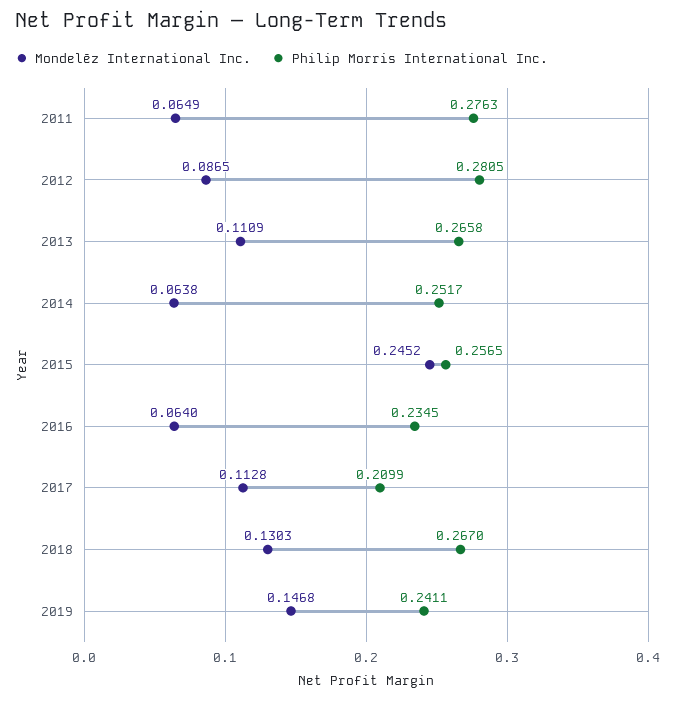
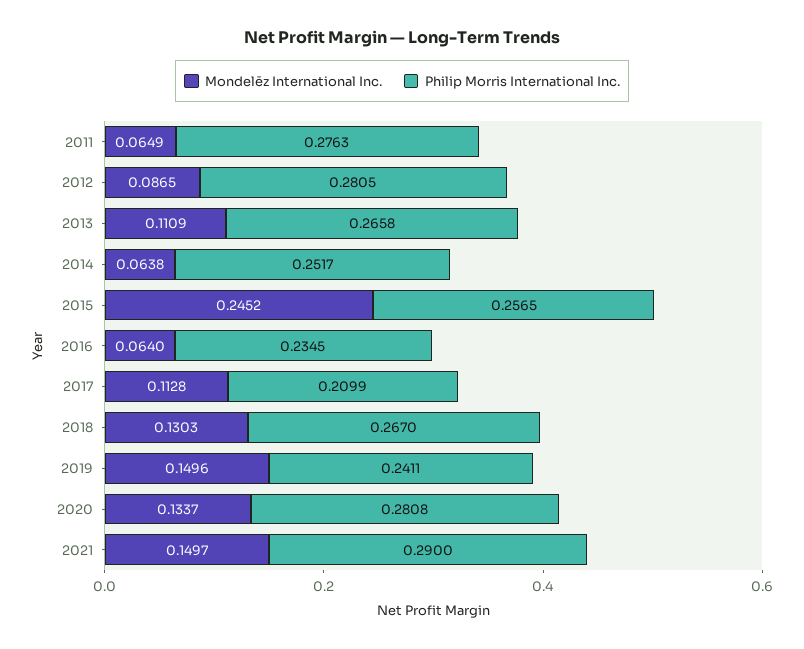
Mondelēz International Inc., 2019: 0.1468 -> 0.1496
Mondelēz International Inc., 2020: none -> 0.1337
Philip Morris International Inc., 2020: none -> 0.2808
Mondelēz International Inc., 2021: none -> 0.1497
Philip Morris International Inc., 2021: none -> 0.29

